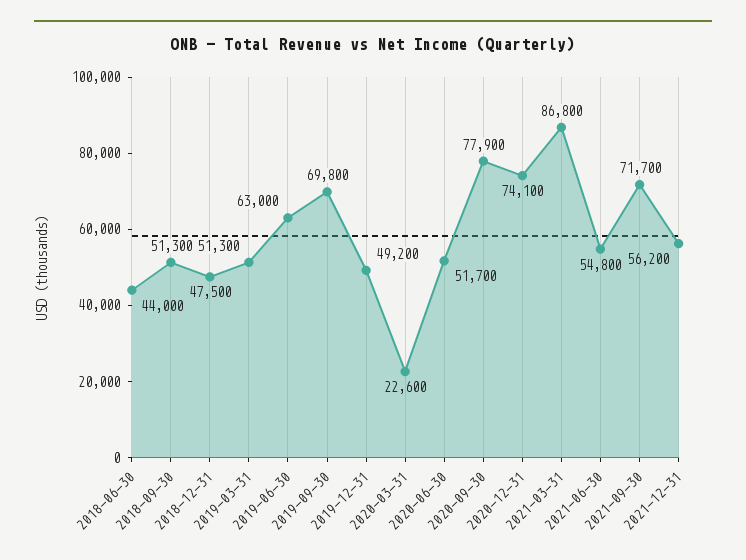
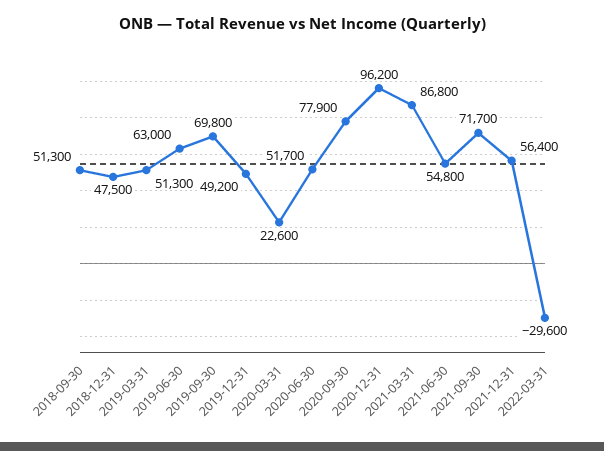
2018-06-30: 44000 -> none
2020-12-31: 74100 -> 96200
2021-12-31: 56200 -> 56400
2022-03-31: none -> -29600

